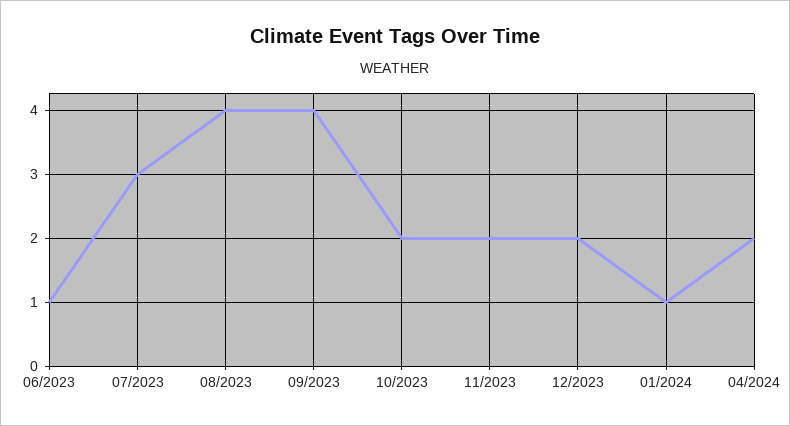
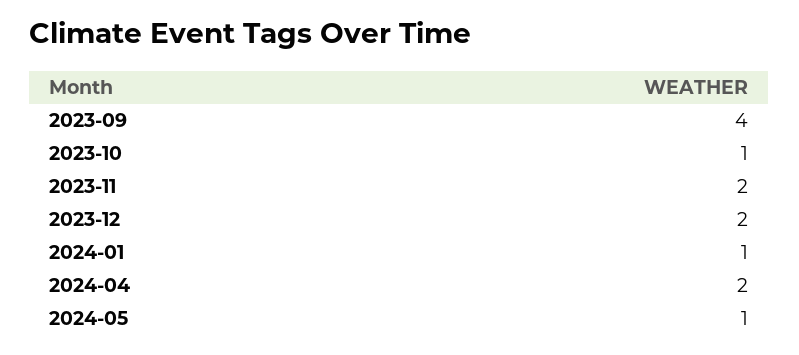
06/2023: 1 -> none
07/2023: 3 -> none
08/2023: 4 -> none
10/2023: 2 -> 1
2024-05: none -> 1

